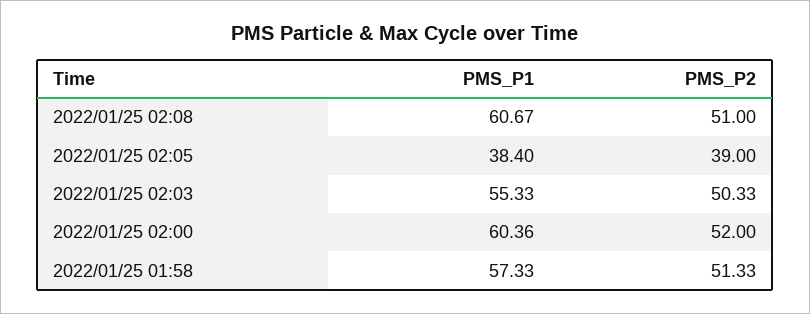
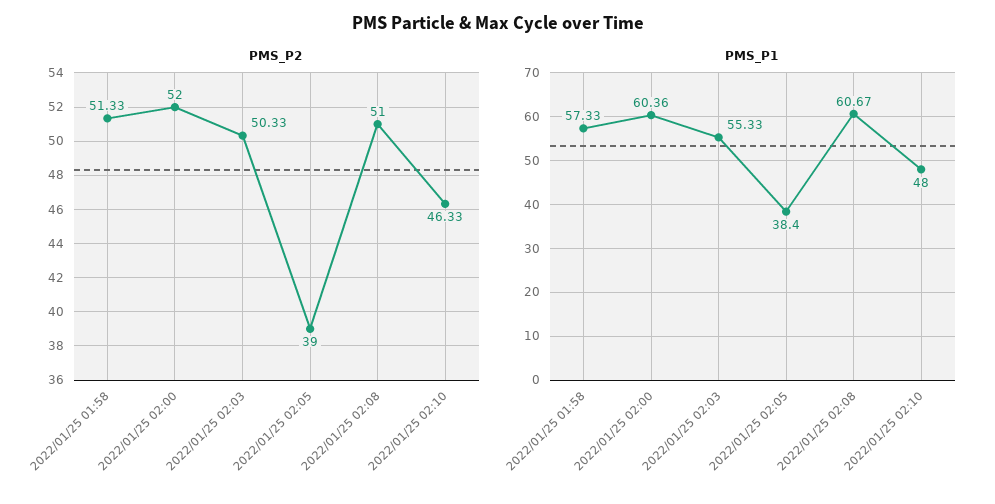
PMS_P2, 2022/01/25 02:10: none -> 46.33
PMS_P1, 2022/01/25 02:10: none -> 48

